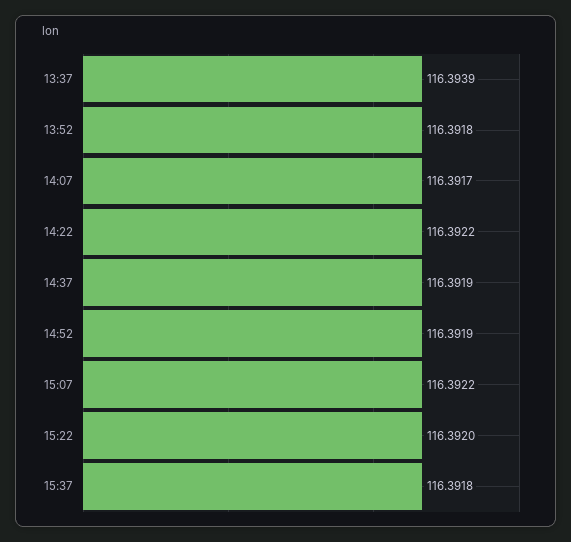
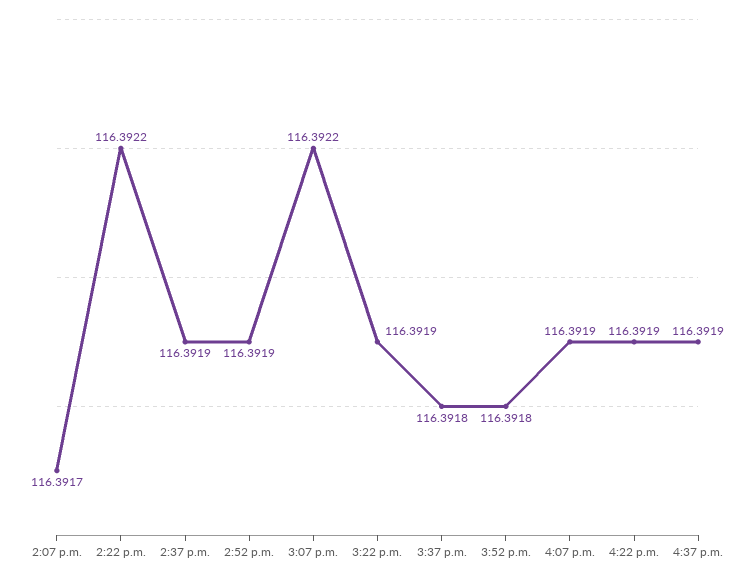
13:37: 116.3939 -> none
13:52: 116.3918 -> none
15:22: 116.392 -> 116.3919
3:52 p.m.: none -> 116.3918
4:07 p.m.: none -> 116.3919
4:22 p.m.: none -> 116.3919
4:37 p.m.: none -> 116.3919

